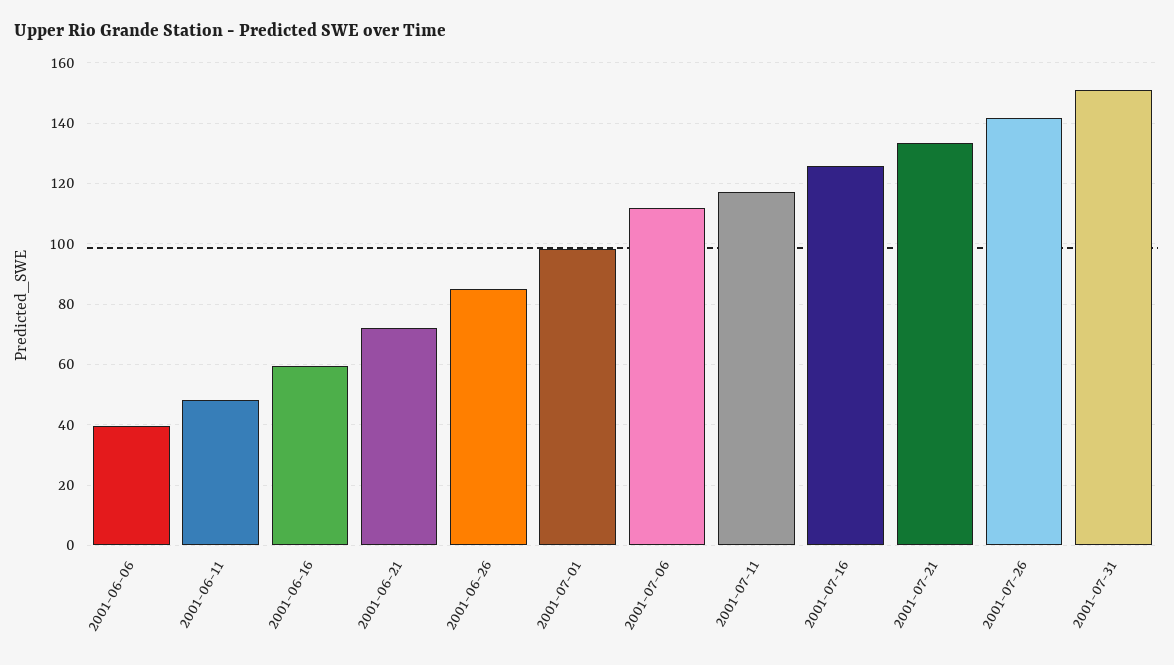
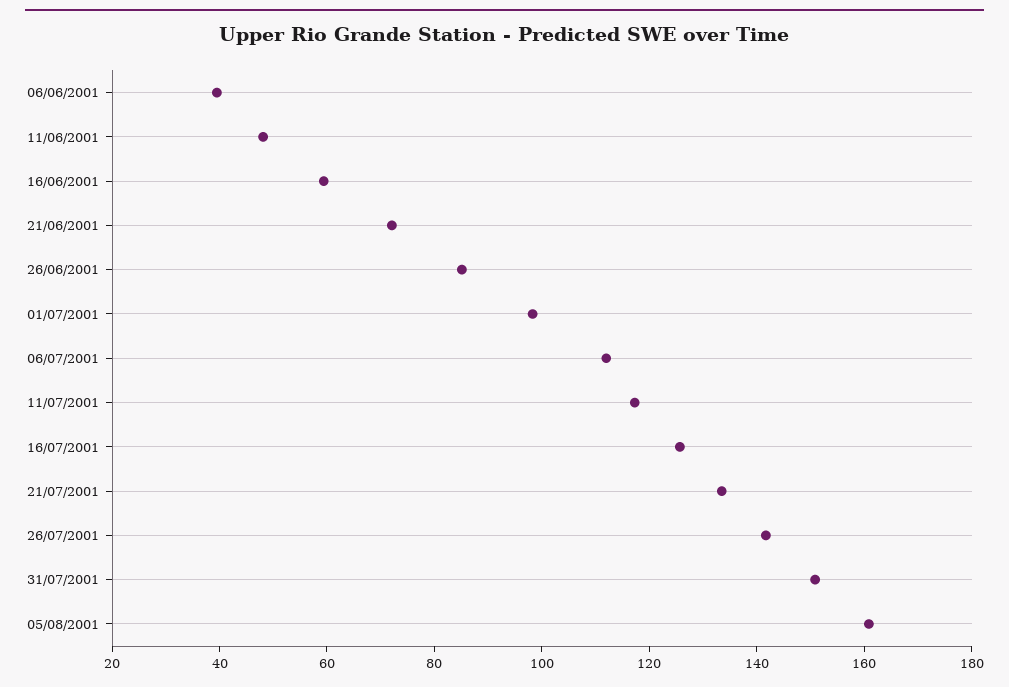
05/08/2001: none -> 160

